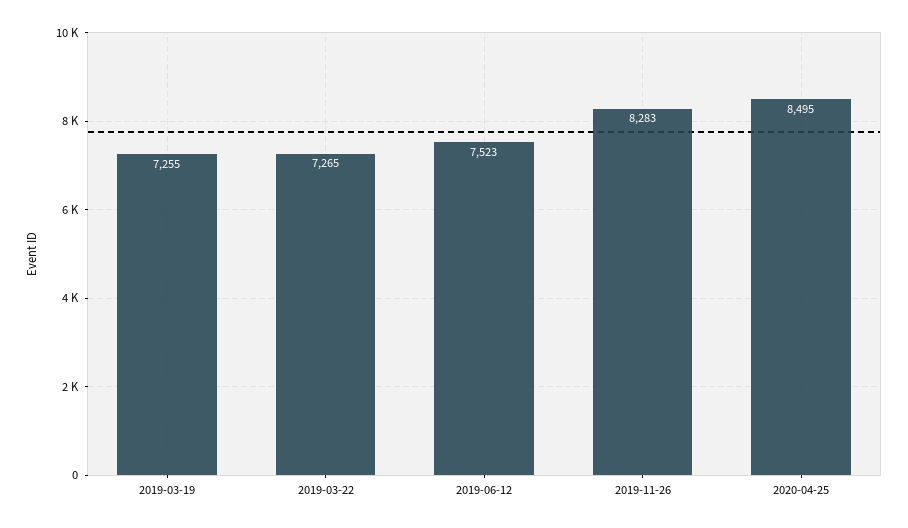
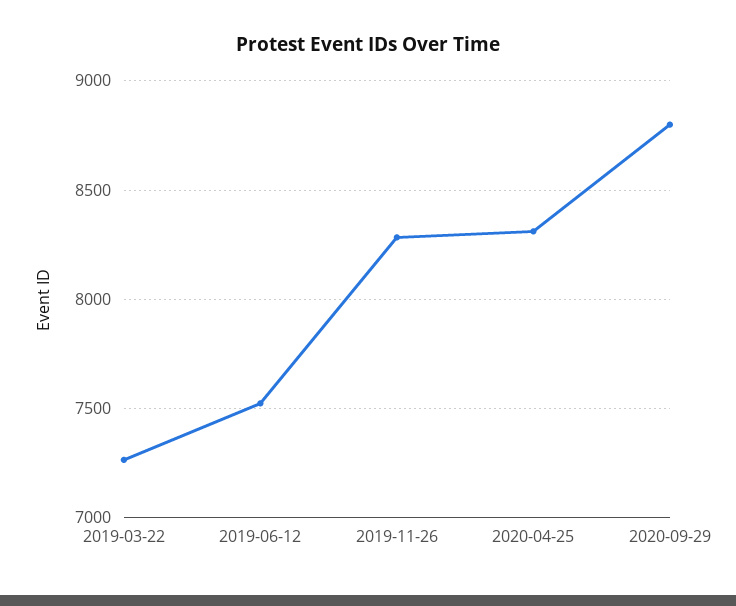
2019-03-19: 7255 -> none
2020-04-25: 8495 -> 8300
2020-09-29: none -> 8800

